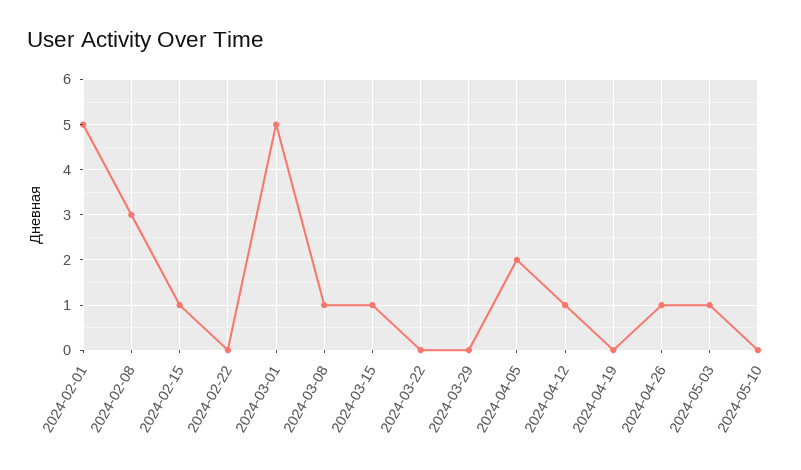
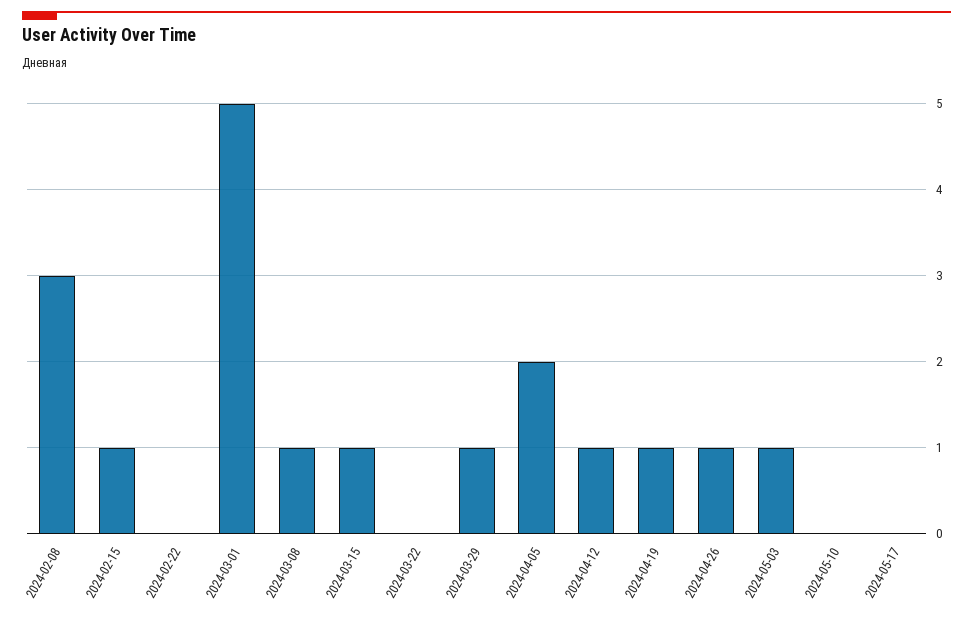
2024-02-01: 5 -> none
2024-03-29: 0 -> 1
2024-04-19: 0 -> 1
2024-05-17: none -> 0

